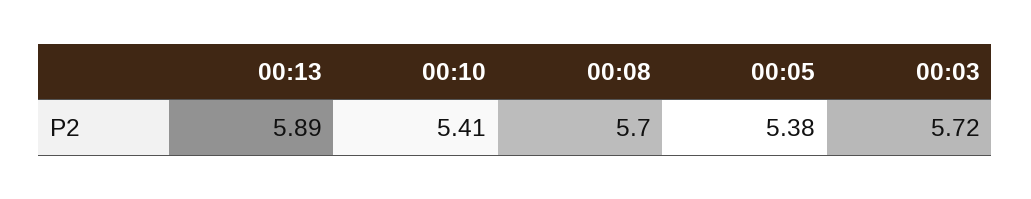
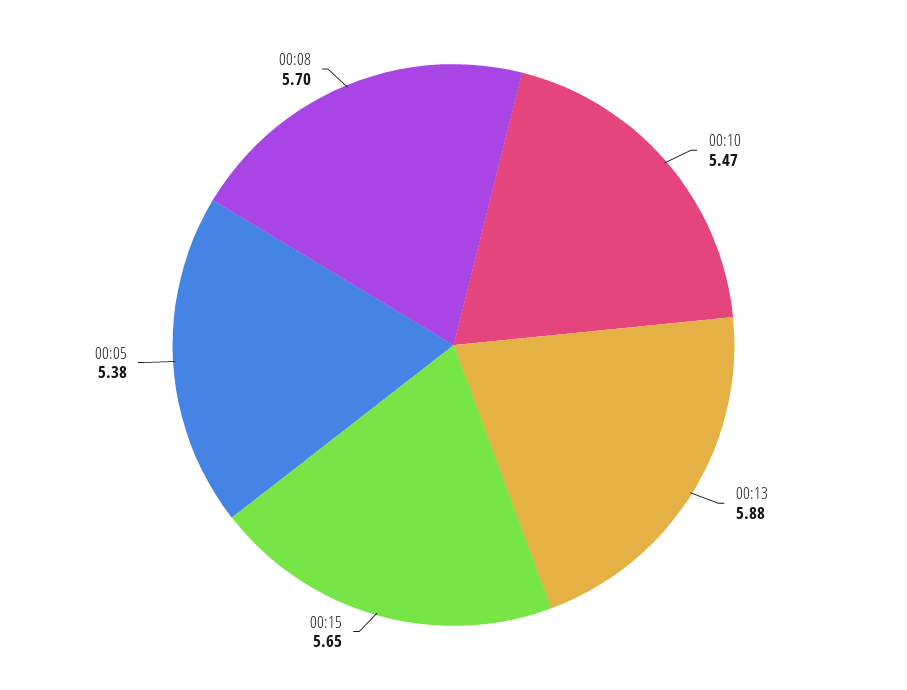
00:13: 5.89 -> 5.88
00:10: 5.41 -> 5.47
00:03: 5.72 -> none
00:15: none -> 5.65

